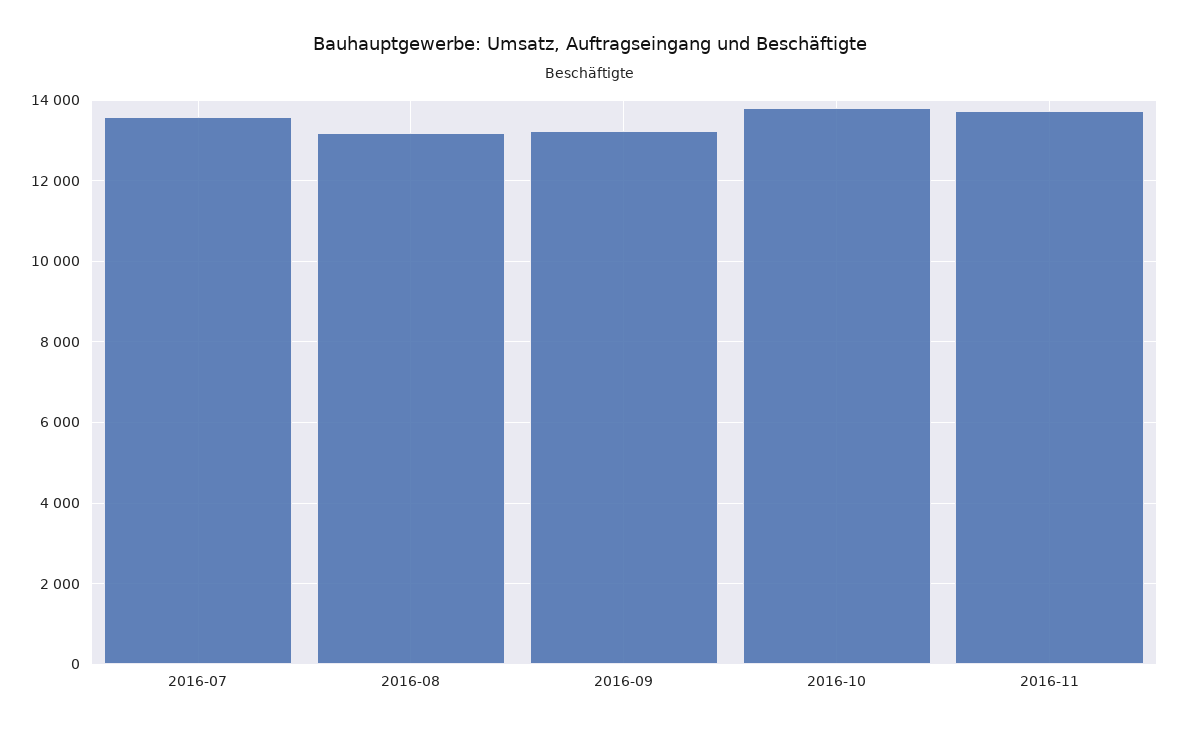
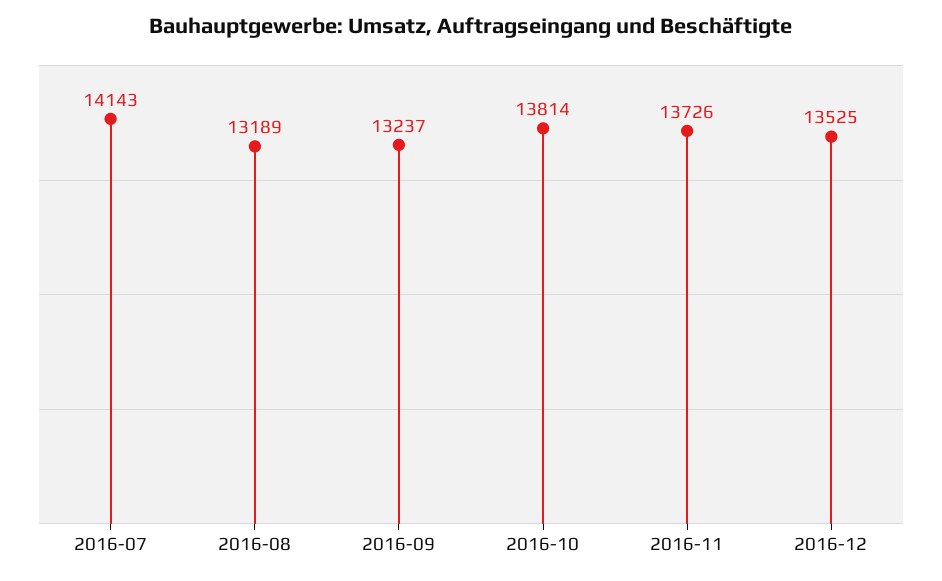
2016-07: 13600 -> 14143
2016-12: none -> 13525

